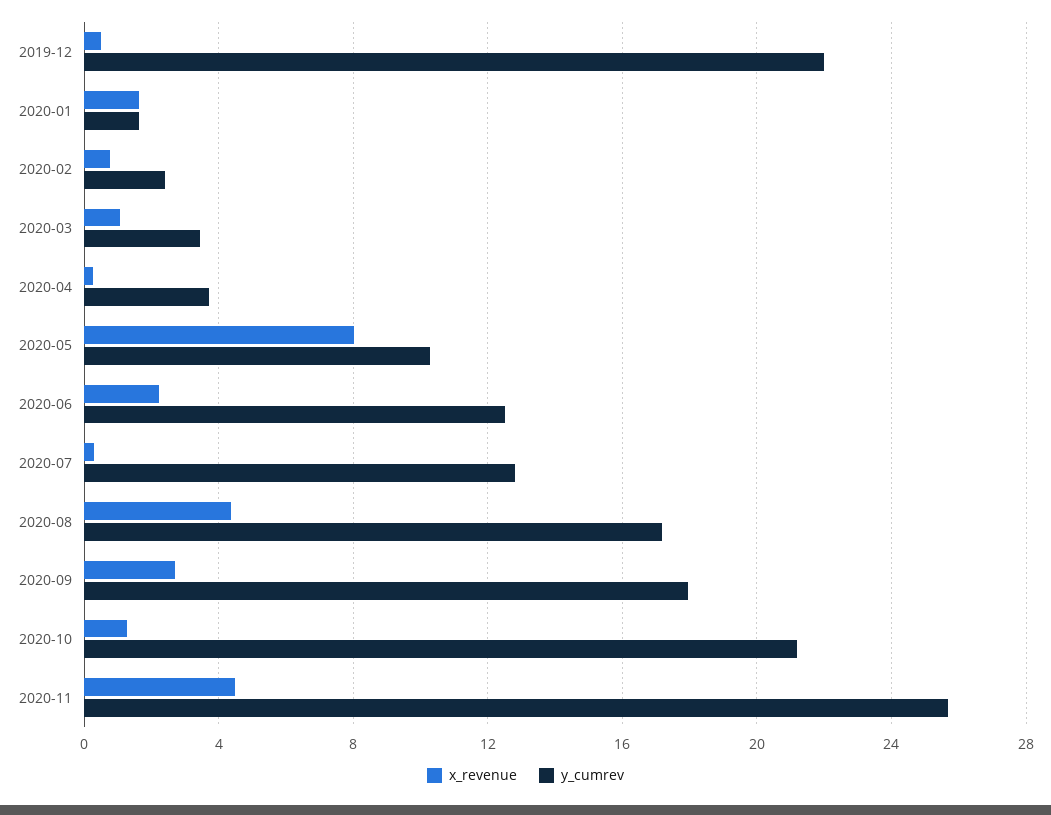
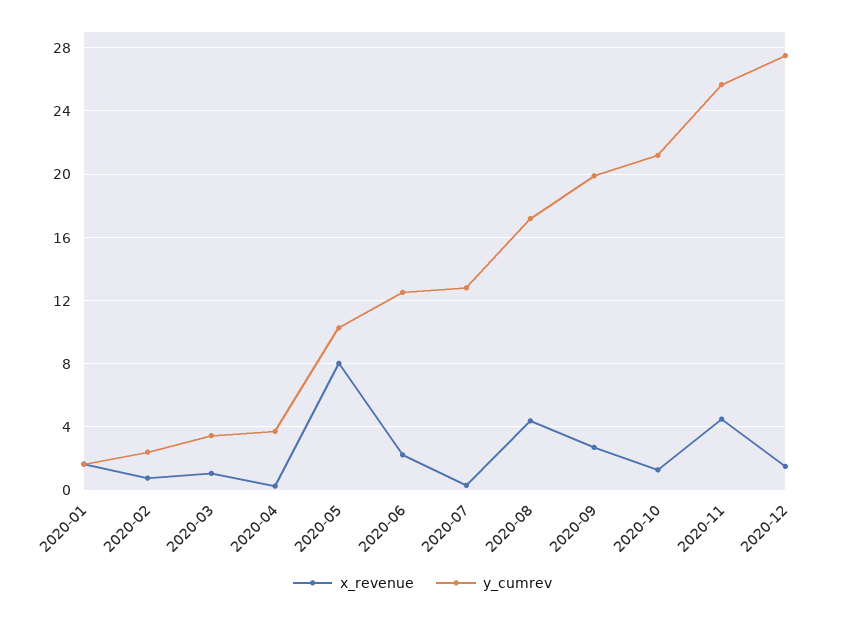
x_revenue, 2019-12: 0.5 -> none
y_cumrev, 2019-12: 22 -> none
y_cumrev, 2020-09: 18 -> 20
x_revenue, 2020-12: none -> 1.5
y_cumrev, 2020-12: none -> 27.5

